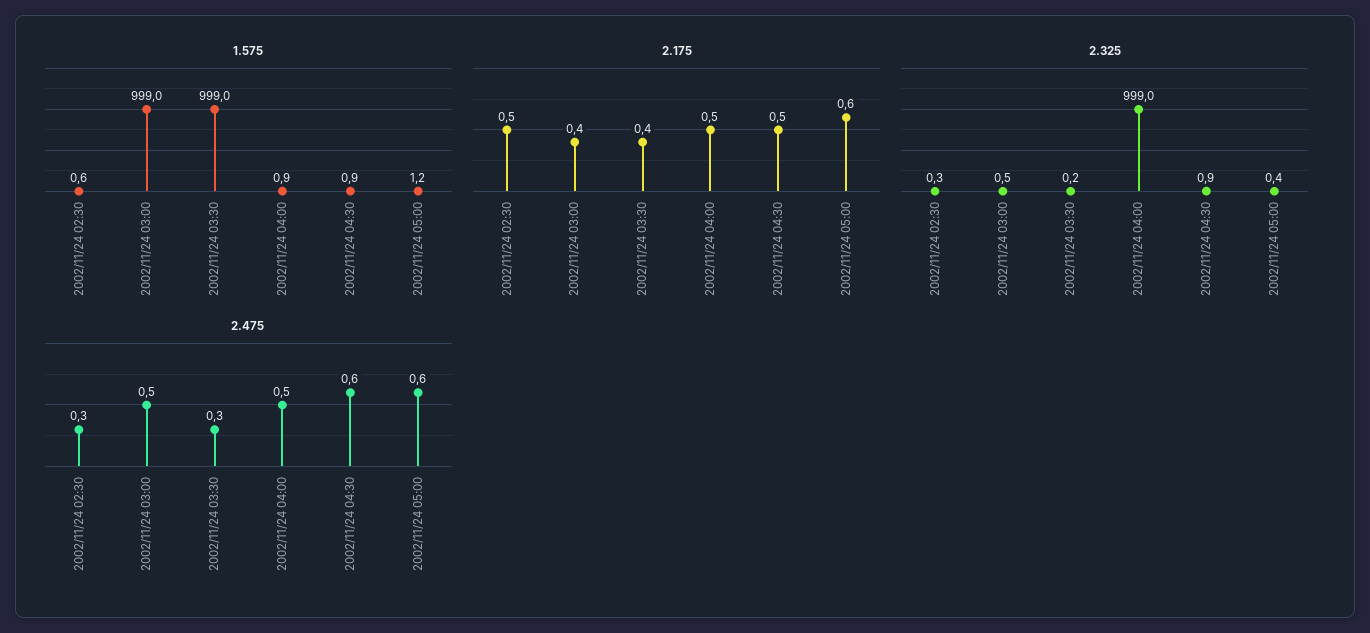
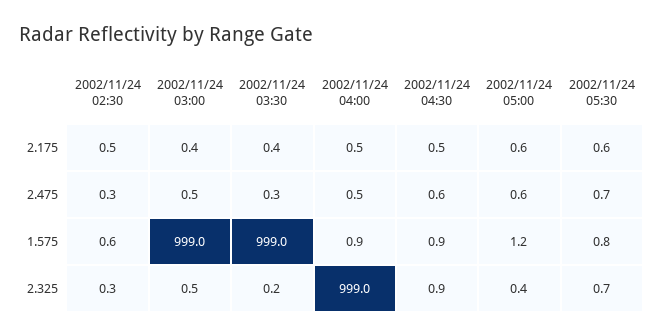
2.175, 2002/11/24 05:30: none -> 0.6
2.475, 2002/11/24 05:30: none -> 0.7
1.575, 2002/11/24 05:30: none -> 0.8
2.325, 2002/11/24 05:30: none -> 0.7

